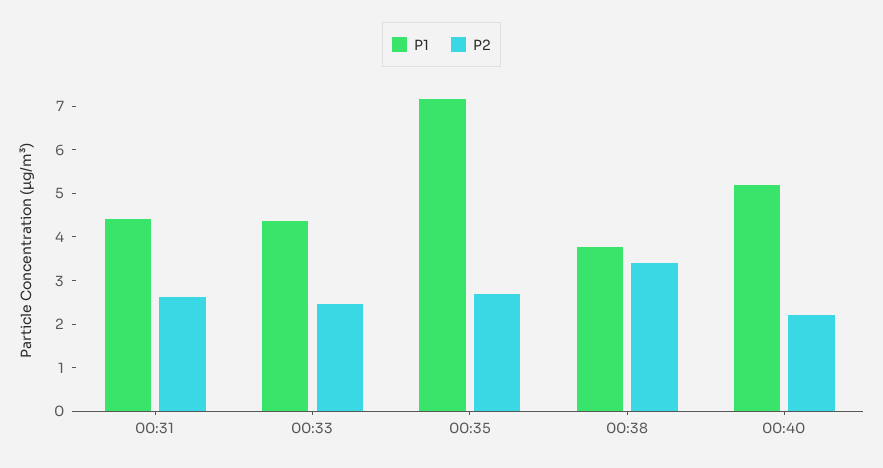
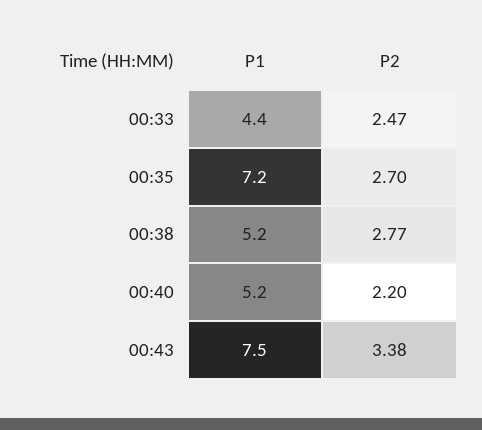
P1, 00:31: 4.4 -> none
P2, 00:31: 2.6 -> none
P1, 00:38: 3.8 -> 5.2
P2, 00:38: 3.4 -> 2.77
P1, 00:43: none -> 7.5
P2, 00:43: none -> 3.38

